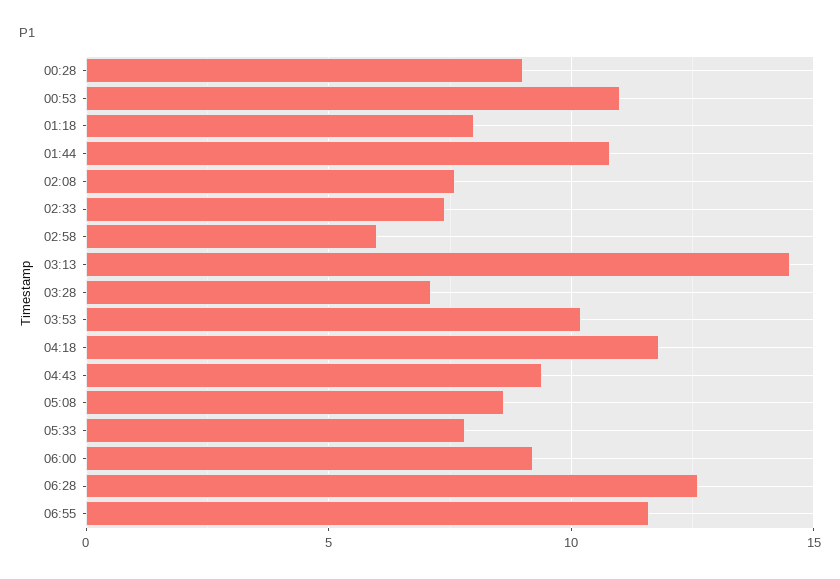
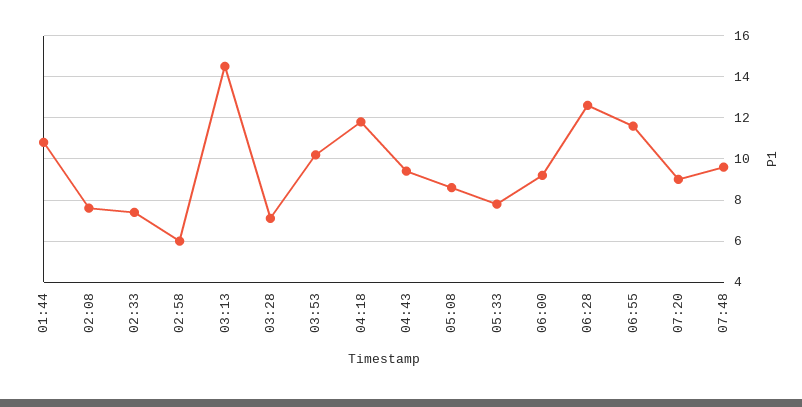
00:28: 9 -> none
00:53: 11 -> none
01:18: 8 -> none
07:20: none -> 9
07:48: none -> 9.5

